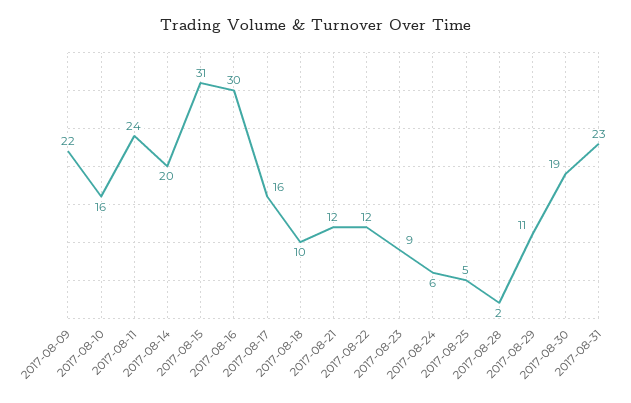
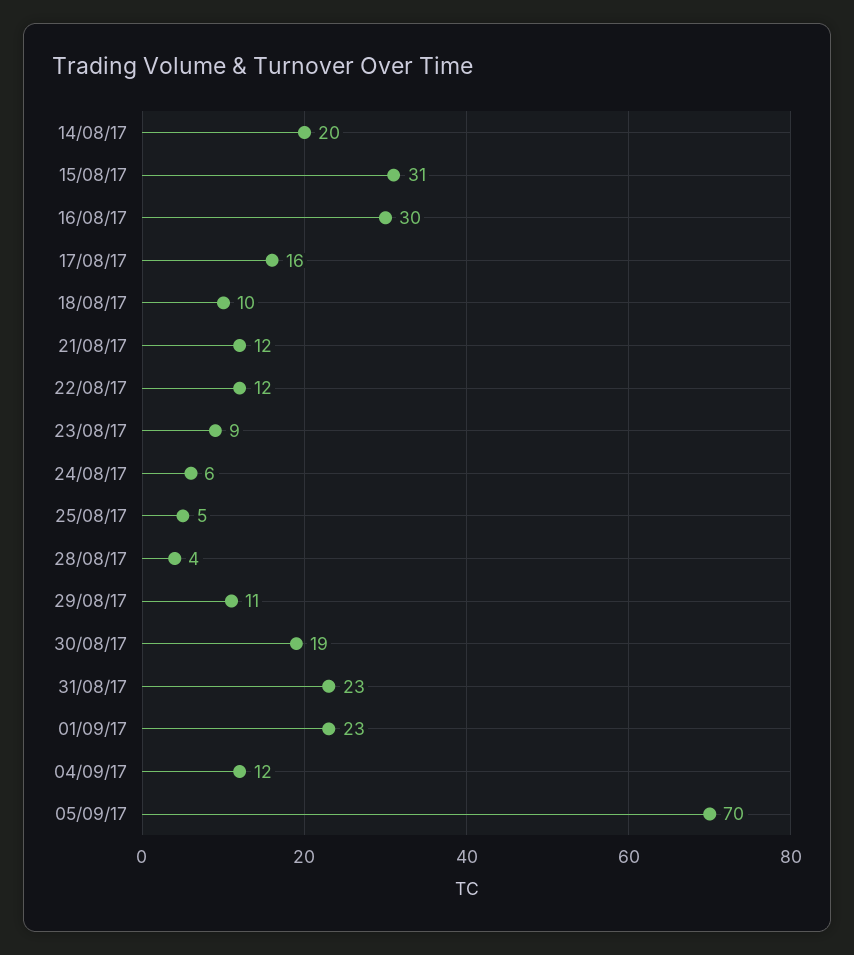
2017-08-09: 22 -> none
2017-08-10: 16 -> none
2017-08-11: 24 -> none
2017-08-28: 2 -> 4
01/09/17: none -> 23
04/09/17: none -> 12
05/09/17: none -> 70

